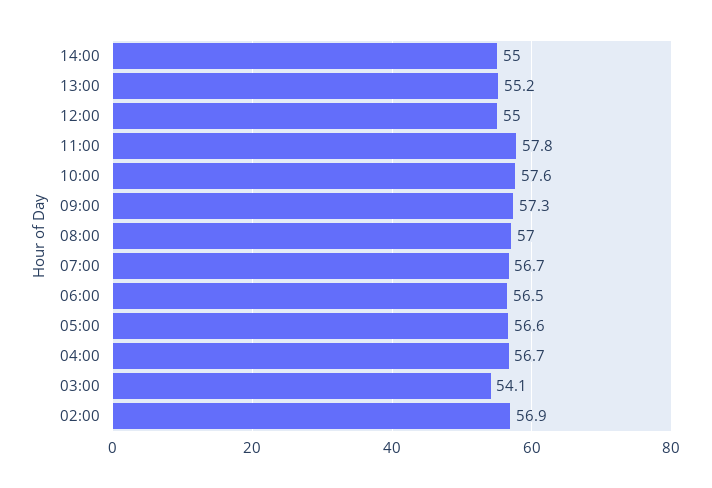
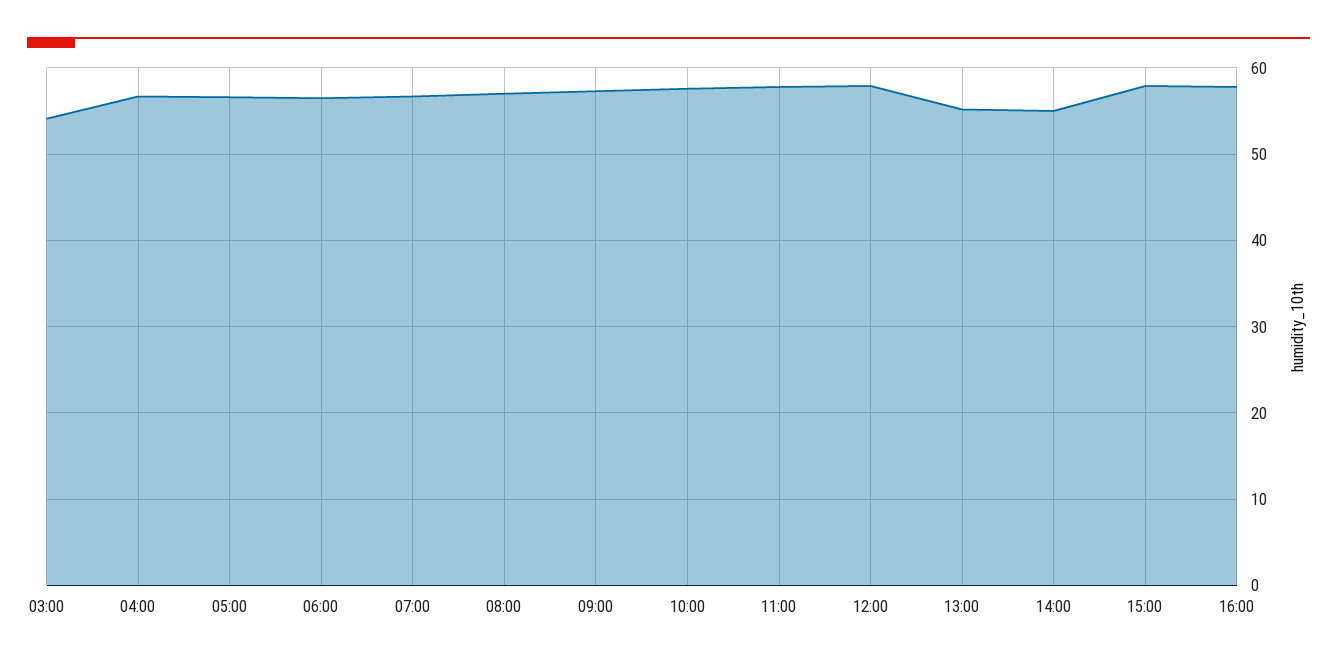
12:00: 55 -> 58
02:00: 56.9 -> none
15:00: none -> 58
16:00: none -> 58

